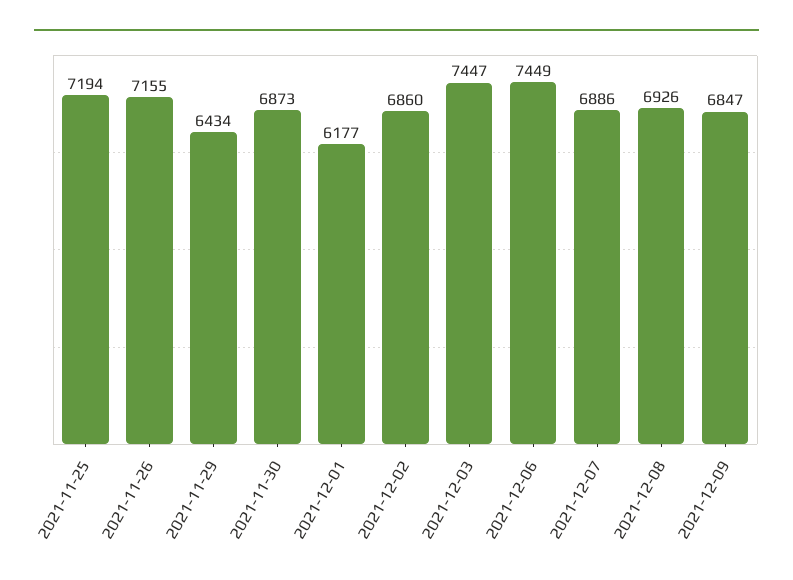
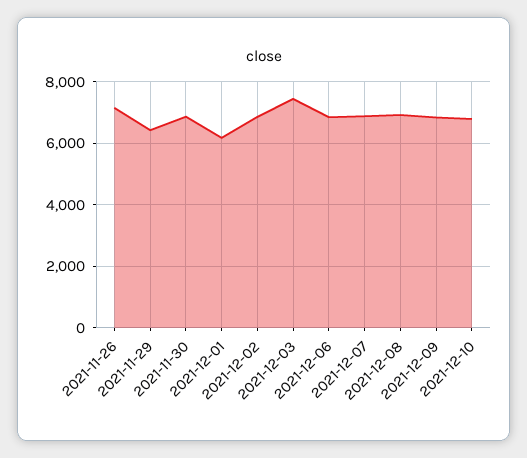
2021-11-25: 7194 -> none
2021-12-06: 7449 -> 6800
2021-12-10: none -> 6800

